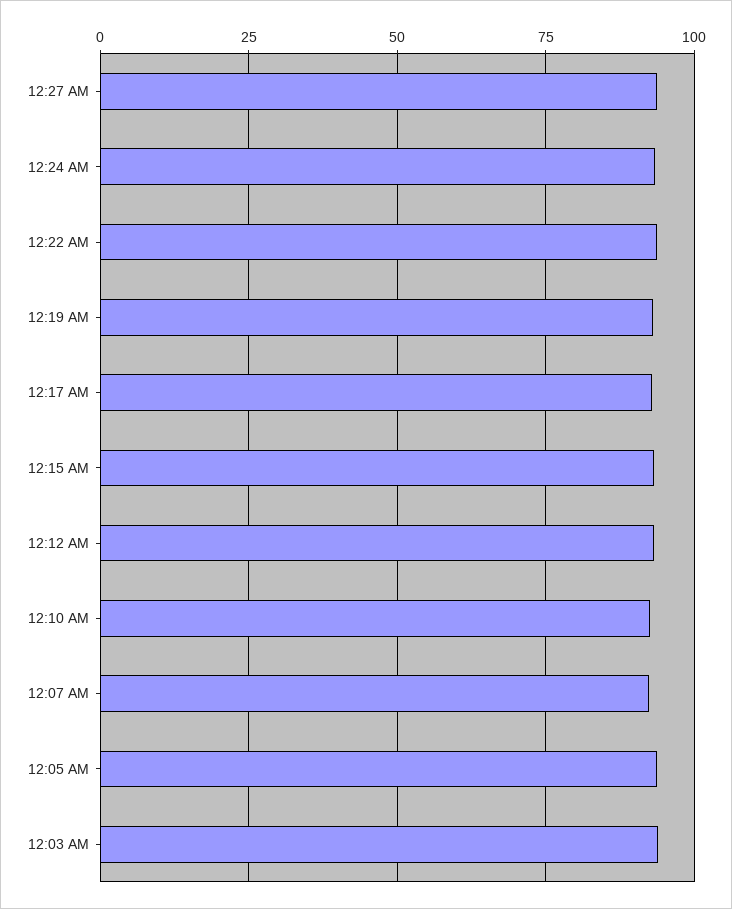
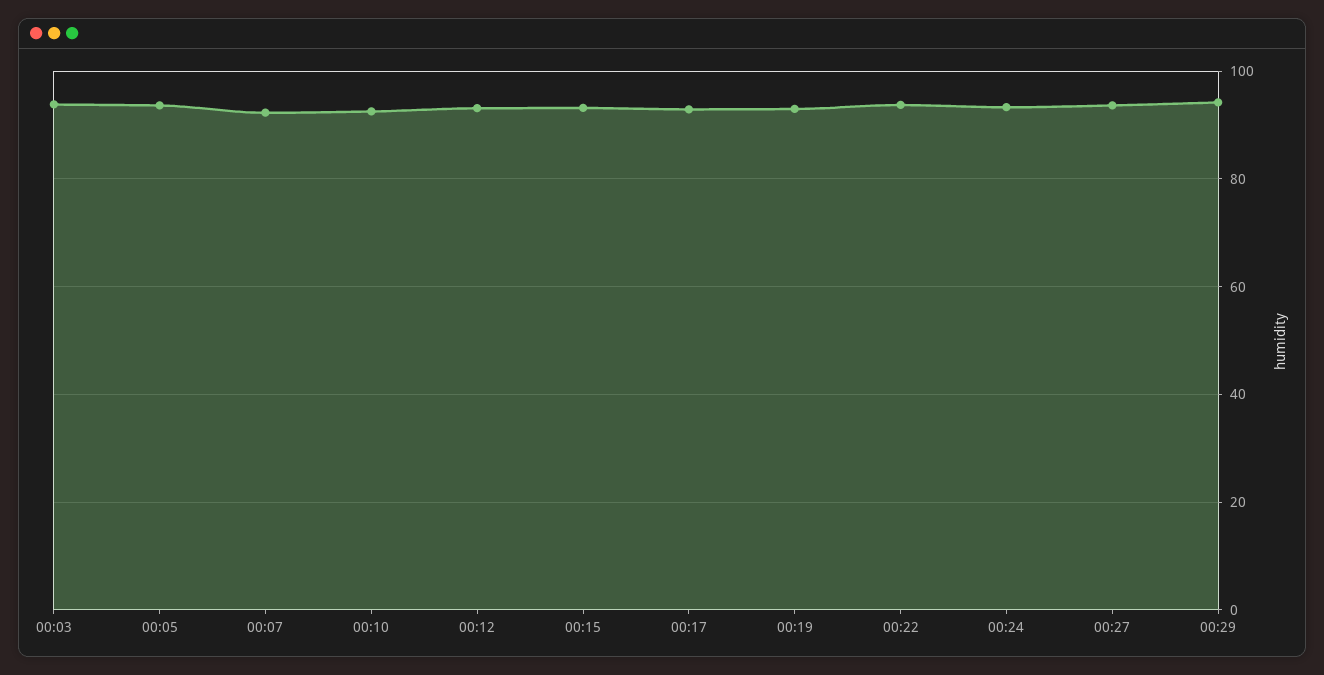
00:29: none -> 94

